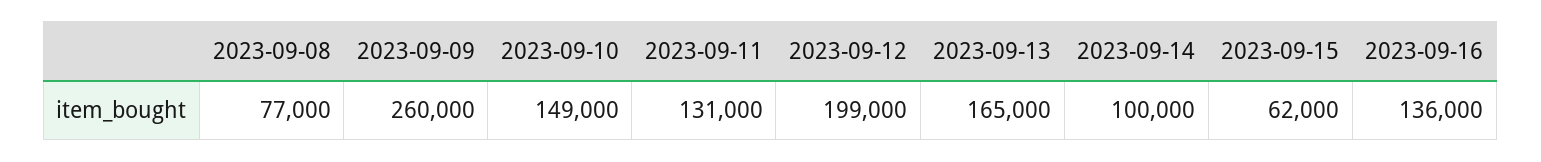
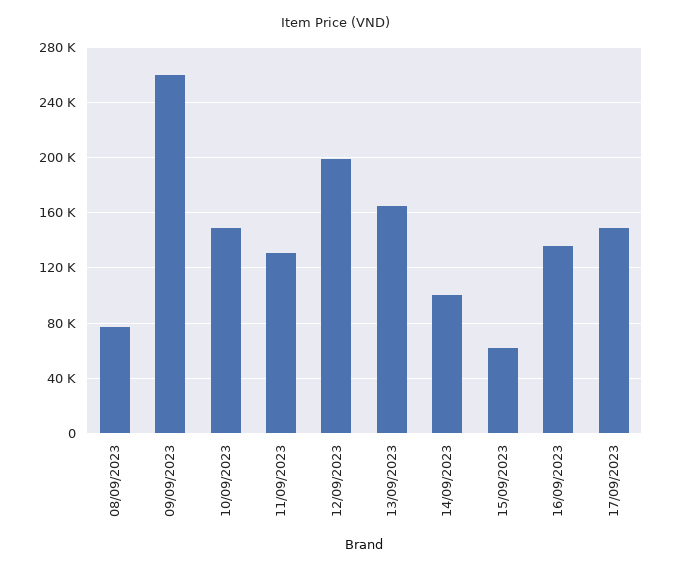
17/09/2023: none -> 150000

